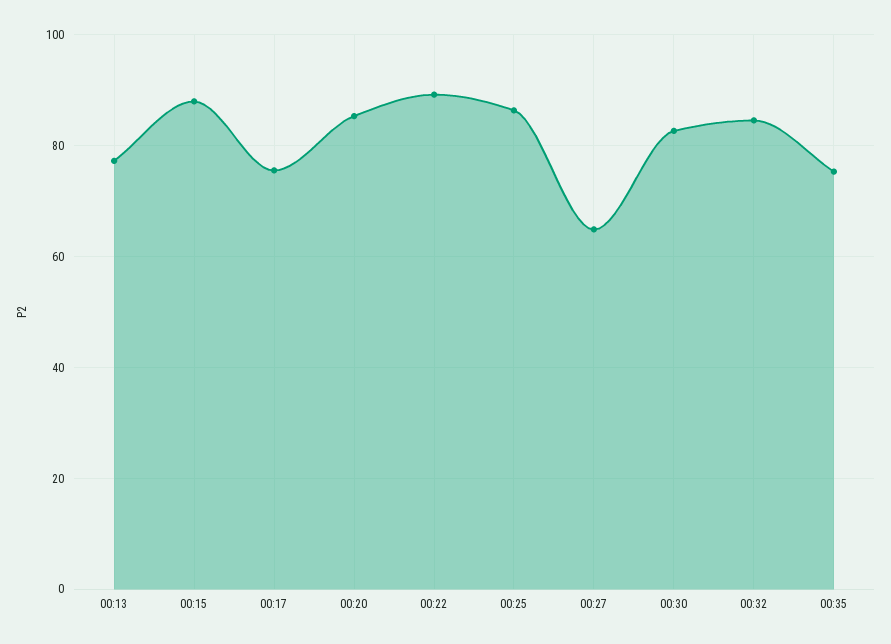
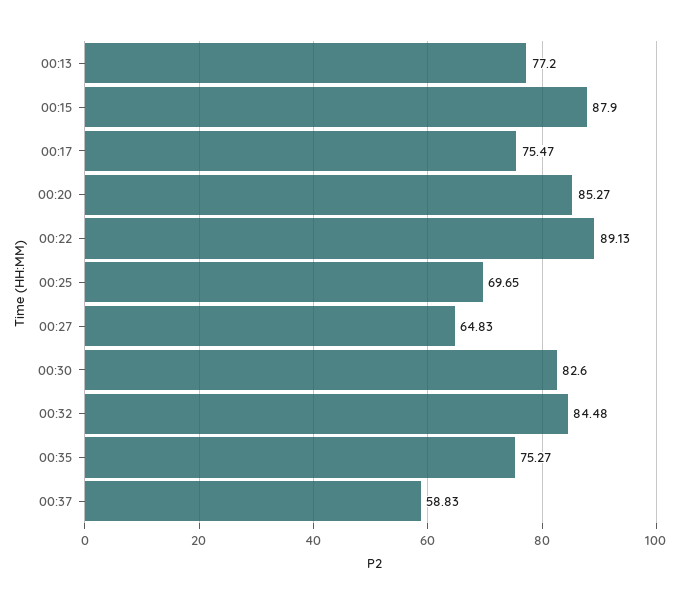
00:25: 86 -> 69.65
00:37: none -> 58.83

